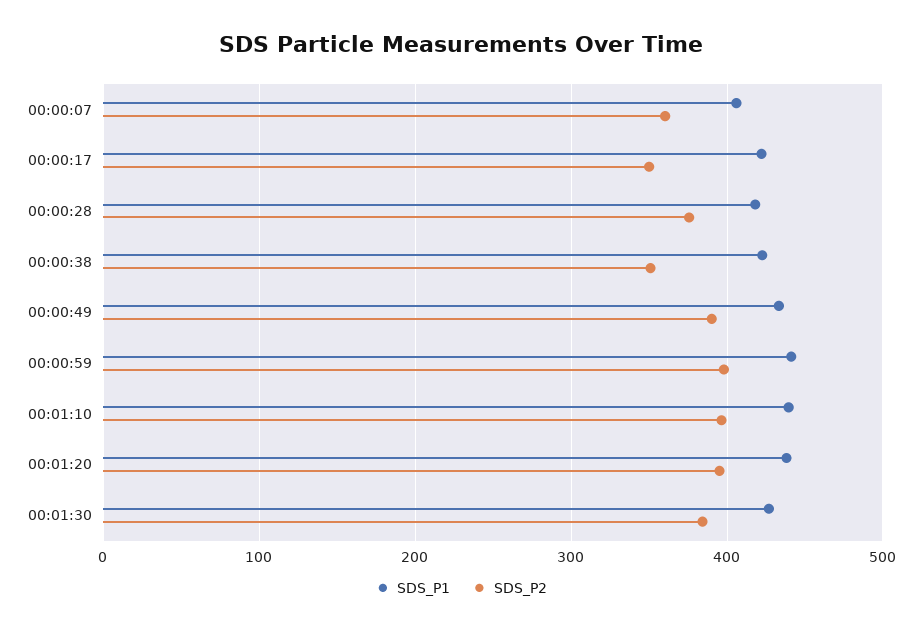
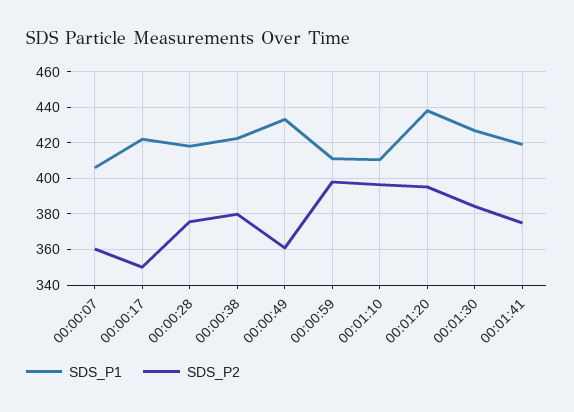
SDS_P2, 00:00:38: 350 -> 380
SDS_P2, 00:00:49: 390 -> 360
SDS_P1, 00:00:59: 440 -> 410
SDS_P1, 00:01:10: 440 -> 410
SDS_P1, 00:01:41: none -> 420
SDS_P2, 00:01:41: none -> 375

